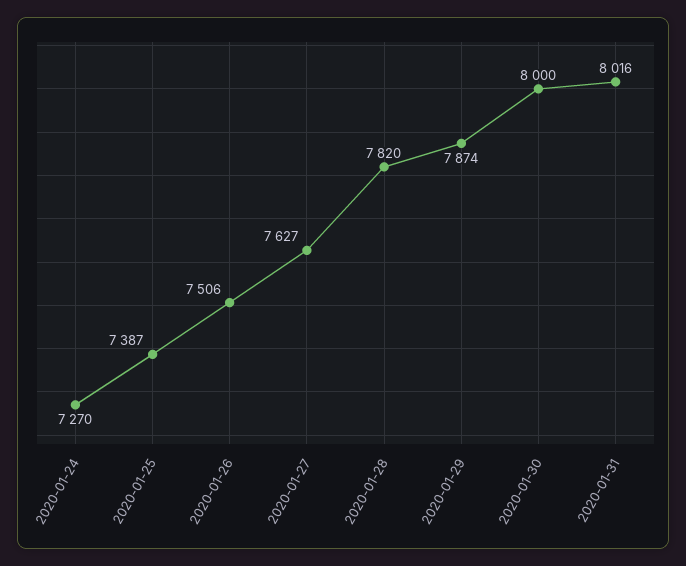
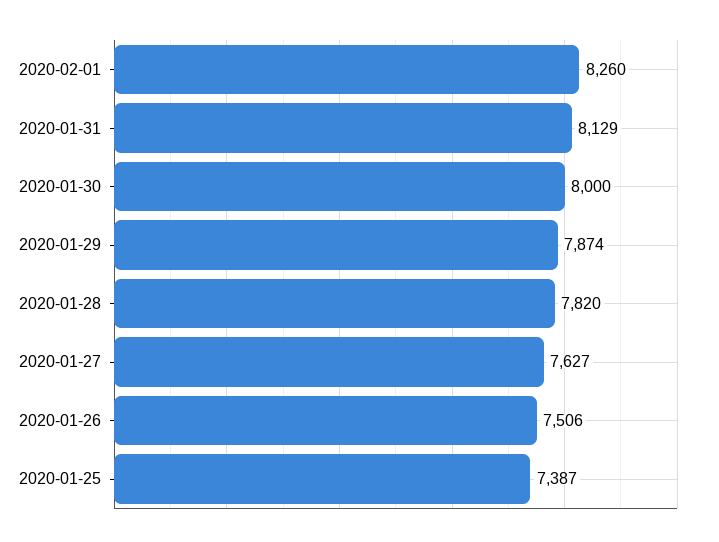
2020-01-24: 7270 -> none
2020-01-31: 8016 -> 8129
2020-02-01: none -> 8260

